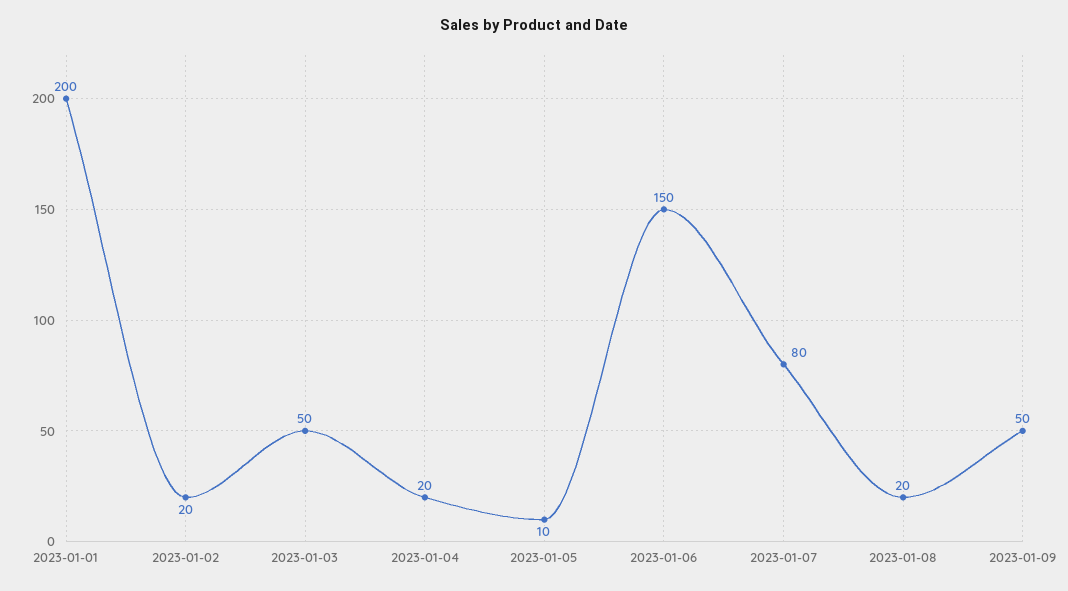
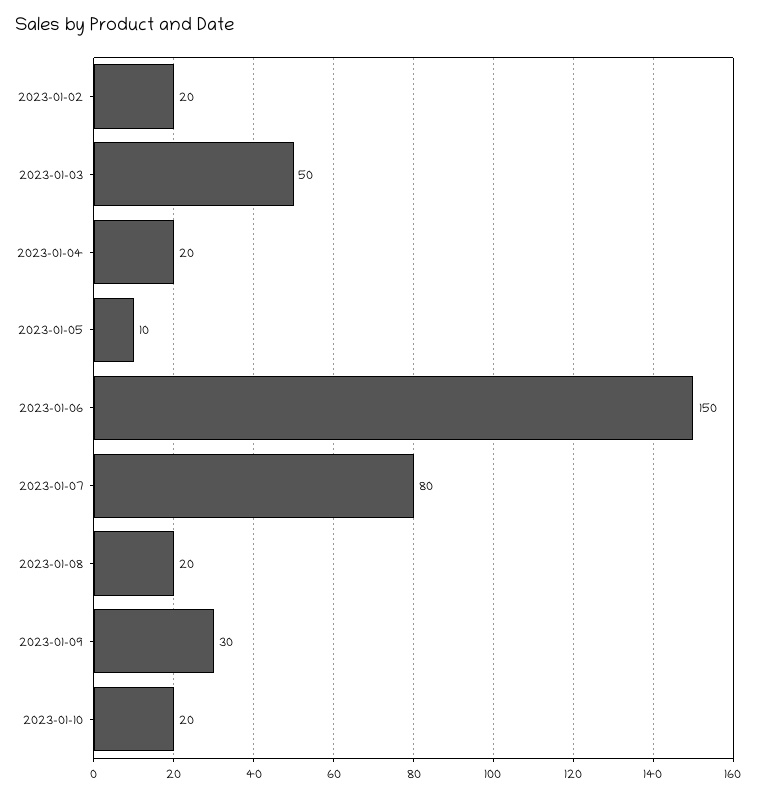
2023-01-01: 200 -> none
2023-01-09: 50 -> 30
2023-01-10: none -> 20

